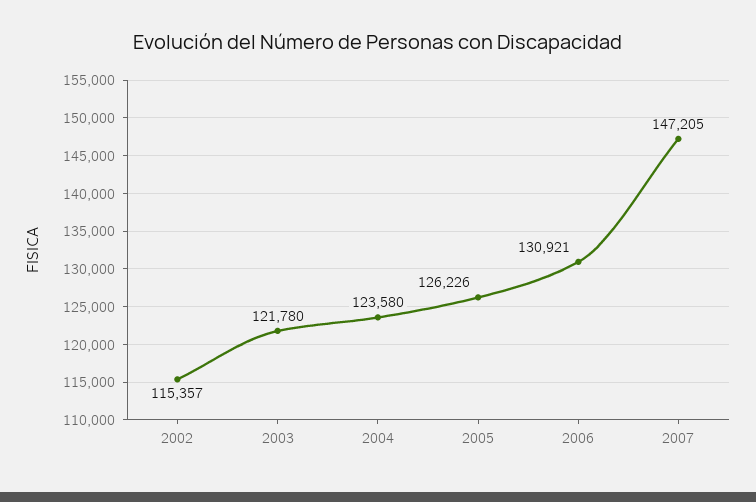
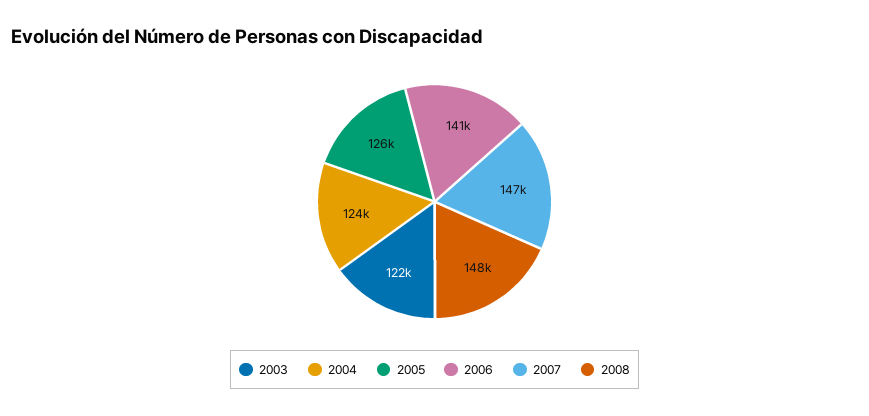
2002: 115357 -> none
2006: 130921 -> 141000
2008: none -> 148000

